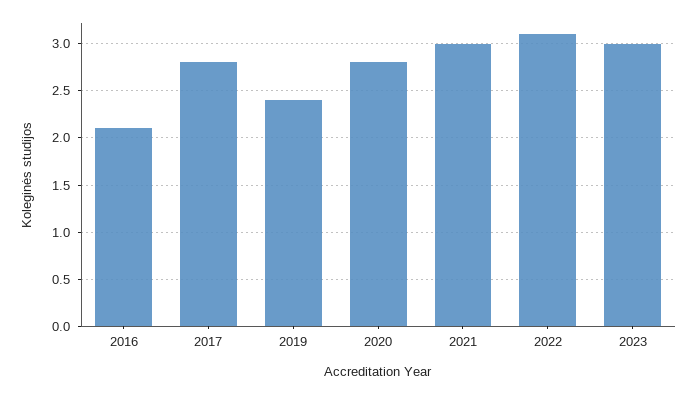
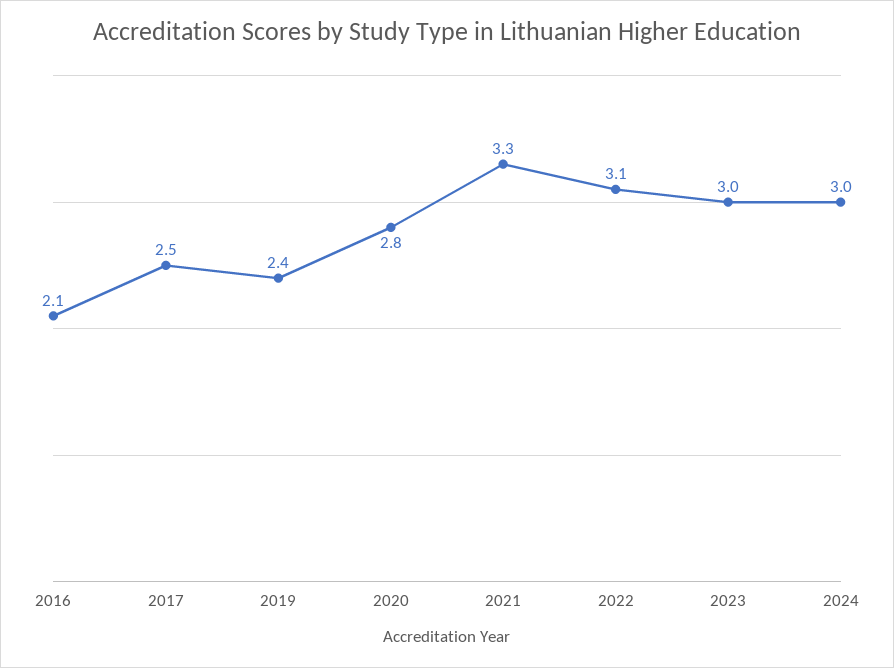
2017: 2.8 -> 2.5
2021: 3 -> 3.3
2024: none -> 3

